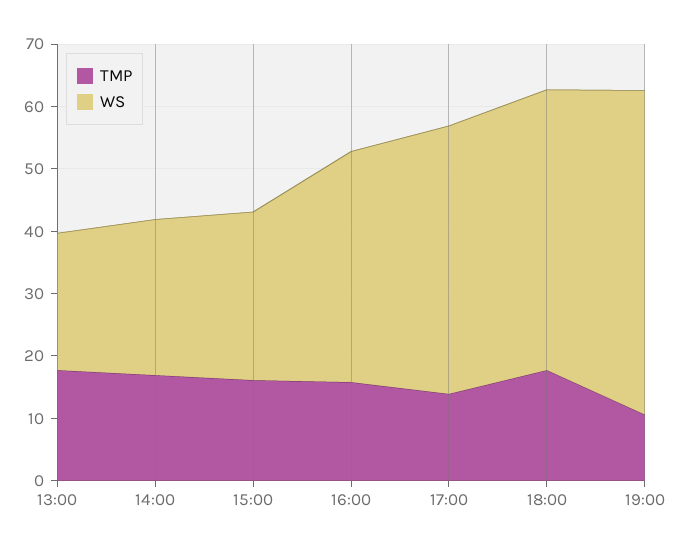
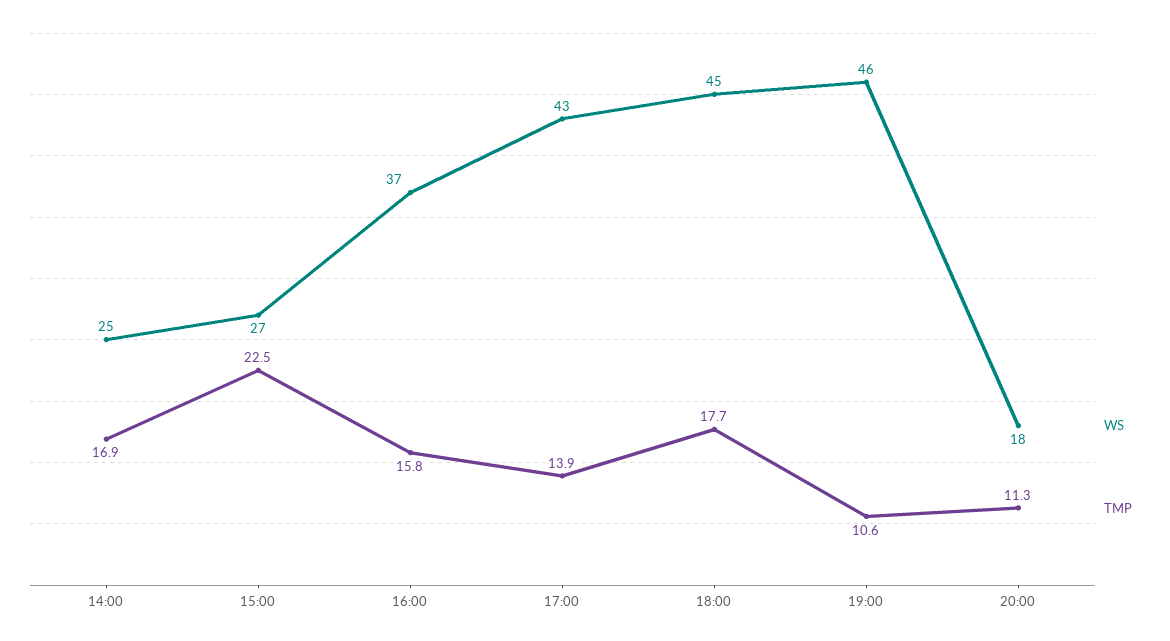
TMP, 13:00: 18 -> none
WS, 13:00: 22 -> none
TMP, 15:00: 16 -> 22.5
WS, 19:00: 52 -> 46
WS, 20:00: none -> 18
TMP, 20:00: none -> 11.3

